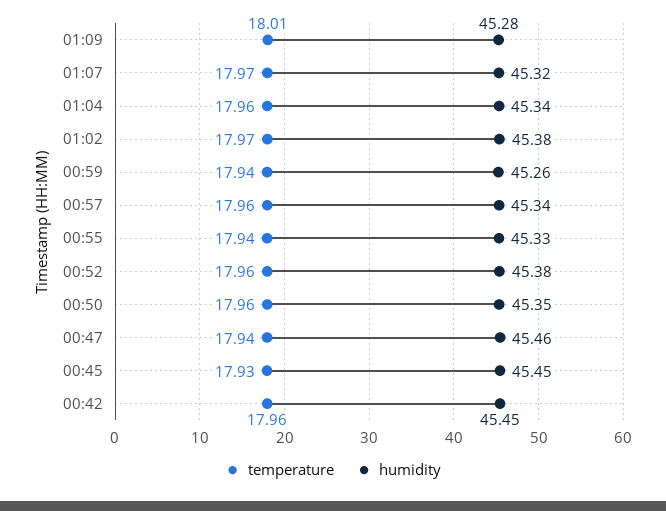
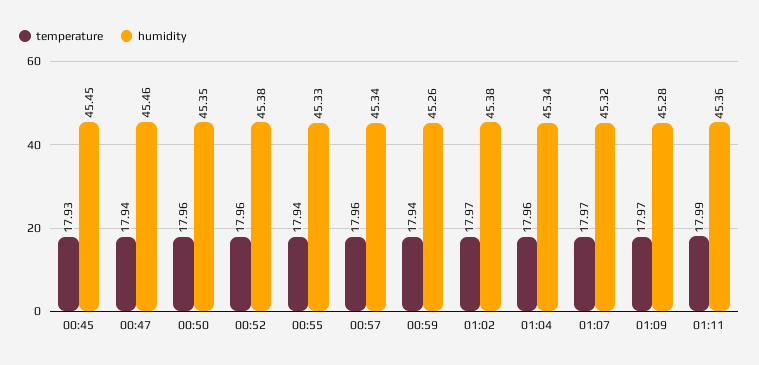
temperature, 01:09: 18.01 -> 17.97
temperature, 00:42: 17.96 -> none
humidity, 00:42: 45.45 -> none
temperature, 01:11: none -> 17.99
humidity, 01:11: none -> 45.36

